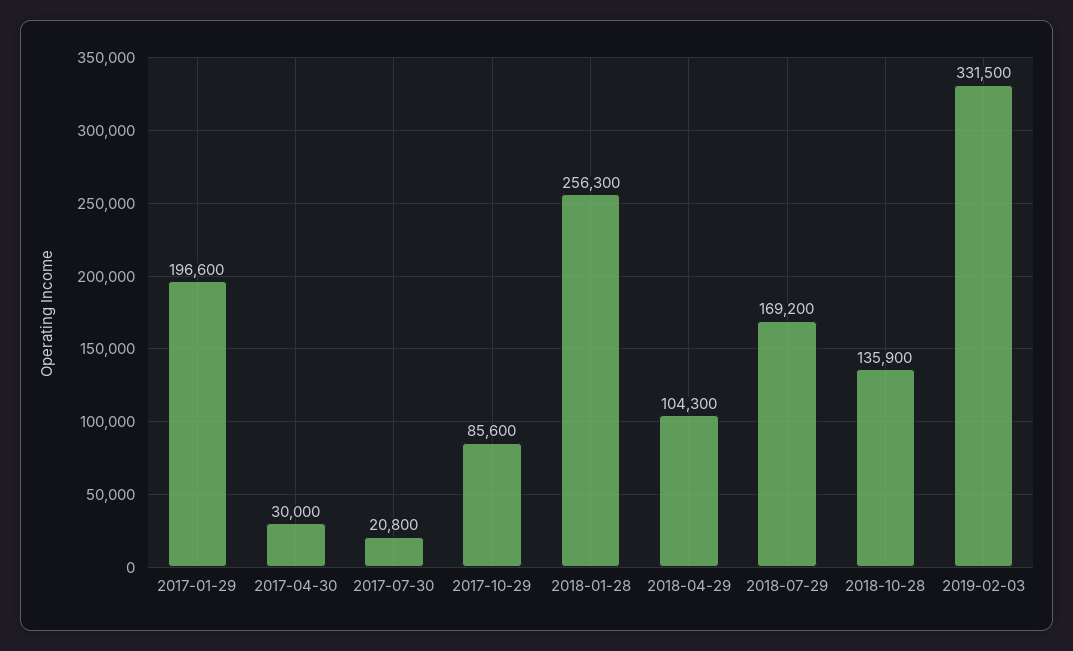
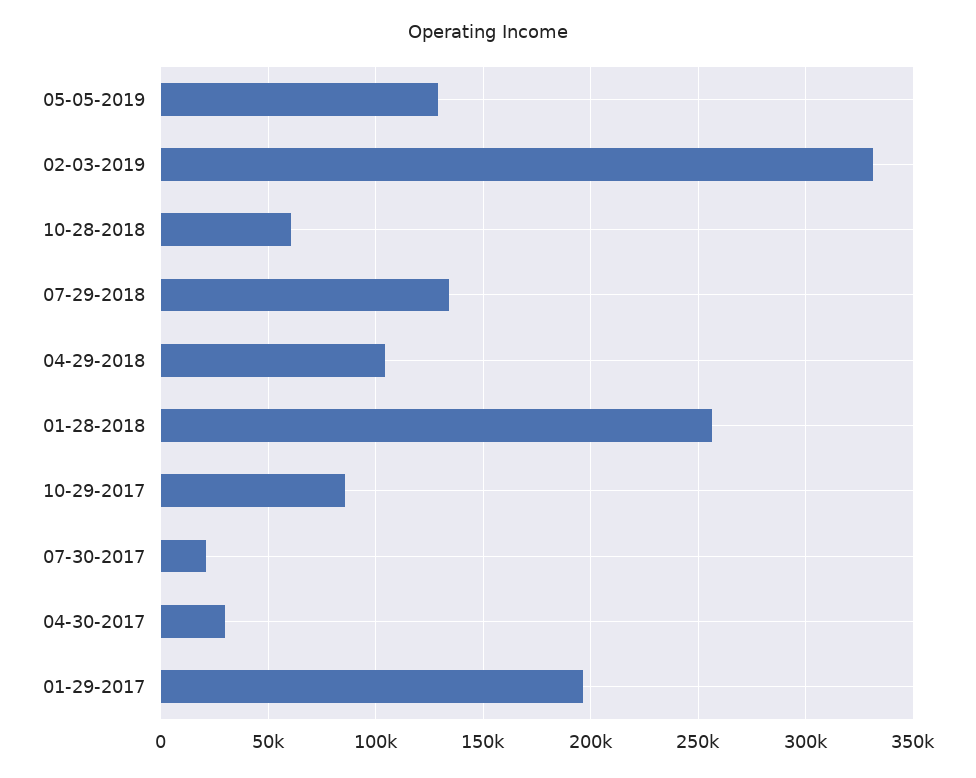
2018-07-29: 169200 -> 135000
2018-10-28: 135900 -> 60000
05-05-2019: none -> 130000

